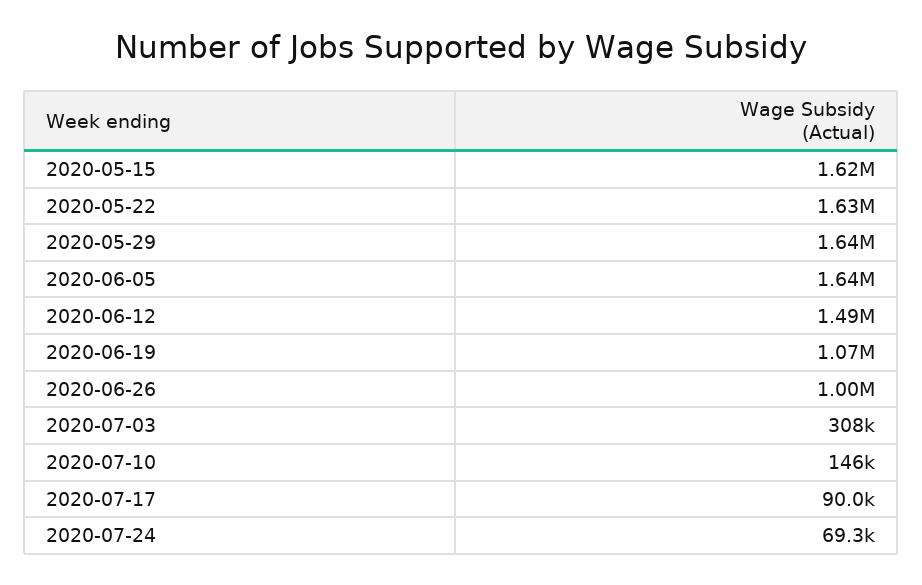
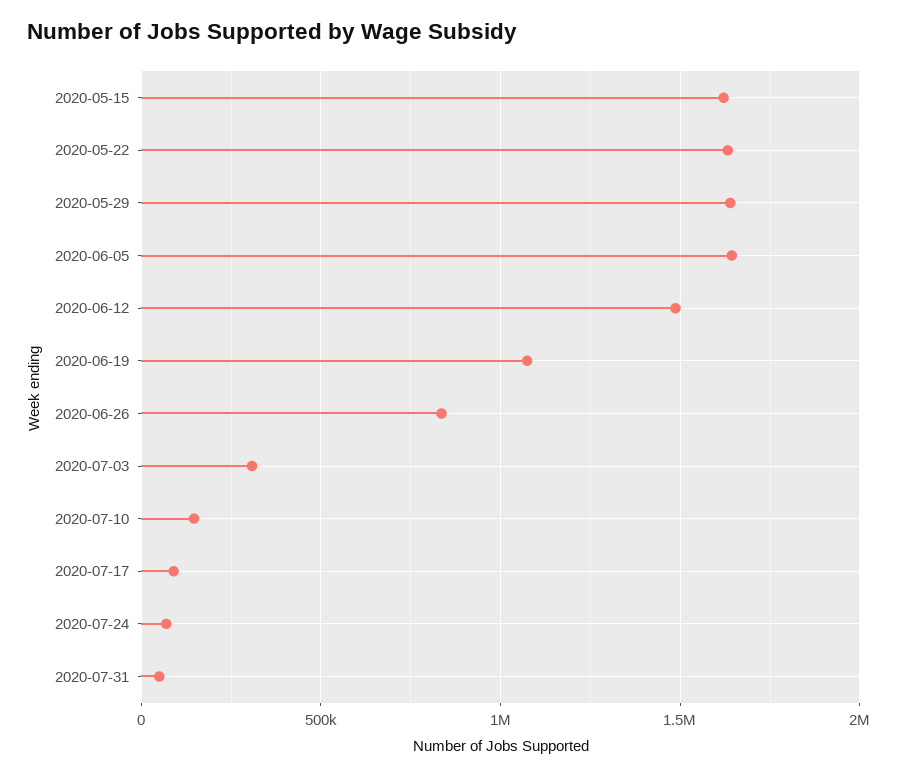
2020-06-26: 1000000 -> 850000
2020-07-31: none -> 50000

